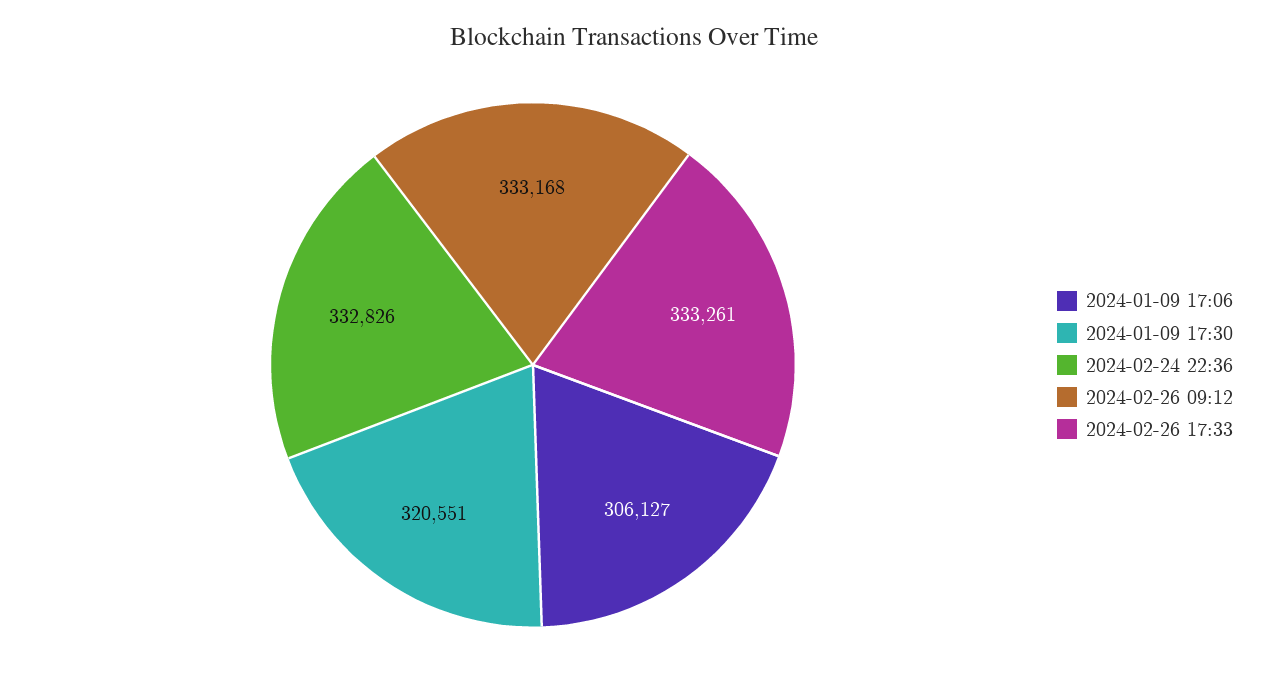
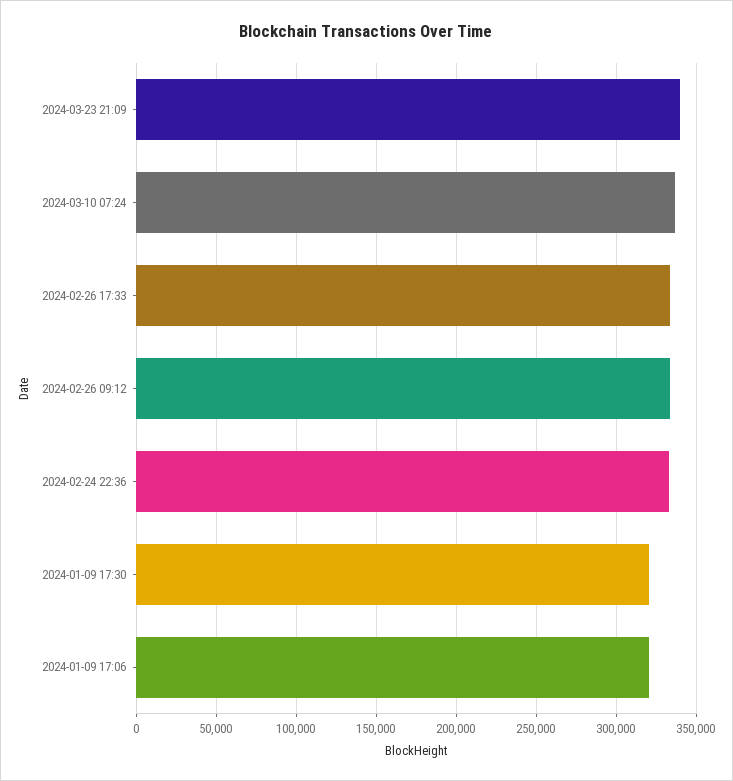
2024-01-09 17:06: 306127 -> 320000
2024-03-23 21:09: none -> 340000
2024-03-10 07:24: none -> 335000

